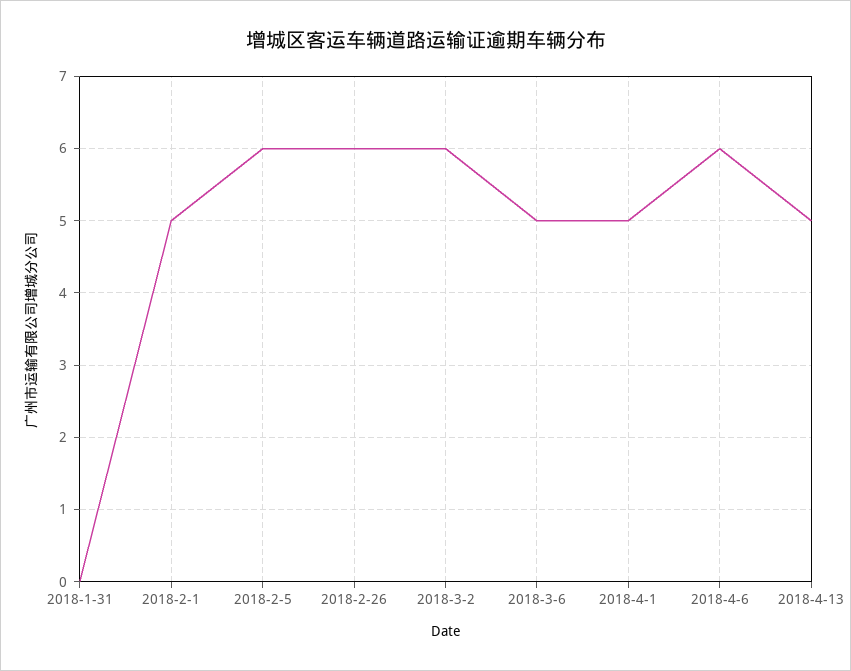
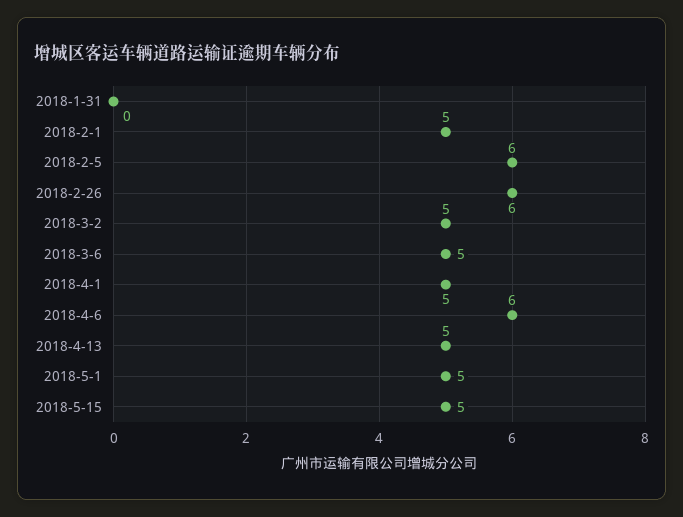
2018-3-2: 6 -> 5
2018-5-1: none -> 5
2018-5-15: none -> 5

